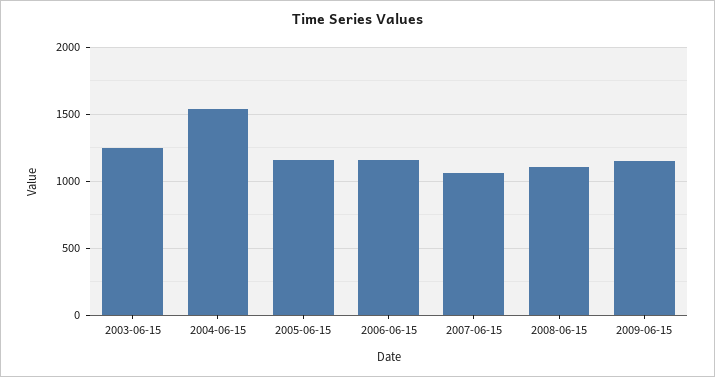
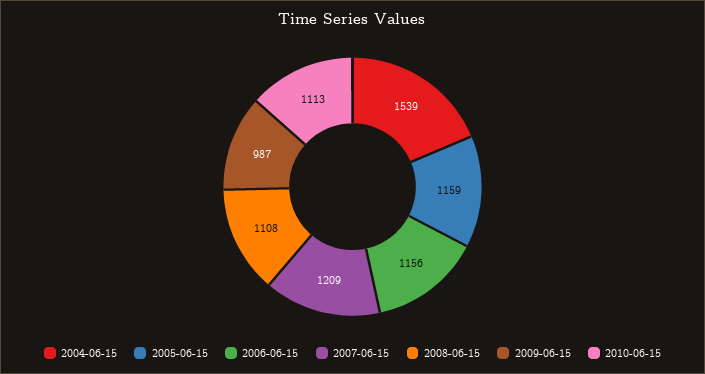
2003-06-15: 1250 -> none
2007-06-15: 1050 -> 1209
2009-06-15: 1150 -> 987
2010-06-15: none -> 1113

